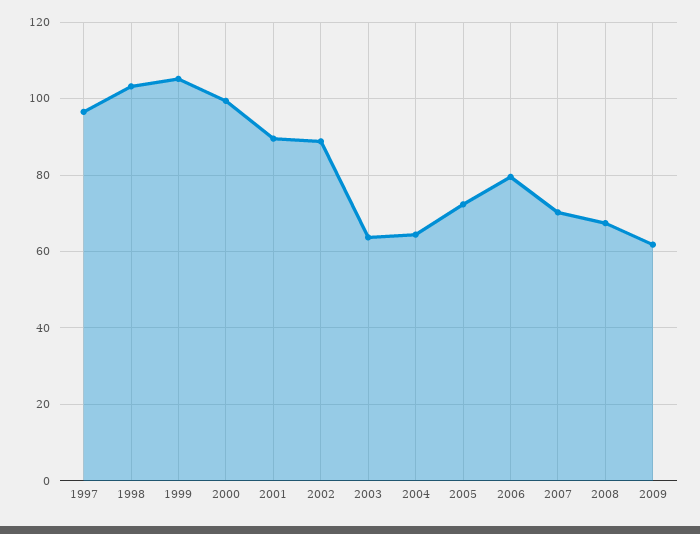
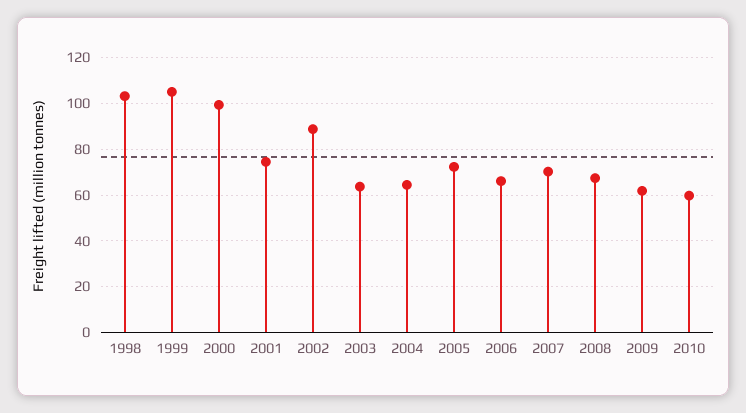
1997: 96 -> none
2001: 90 -> 75
2006: 80 -> 65
2010: none -> 60

